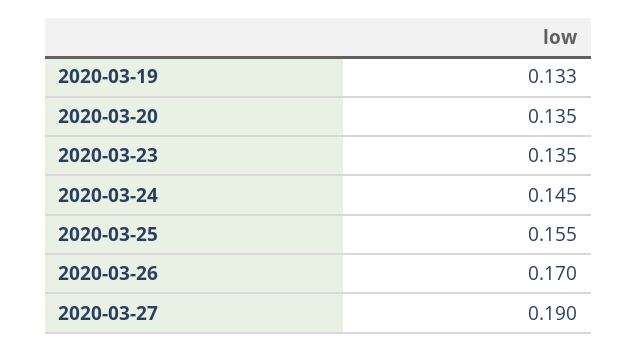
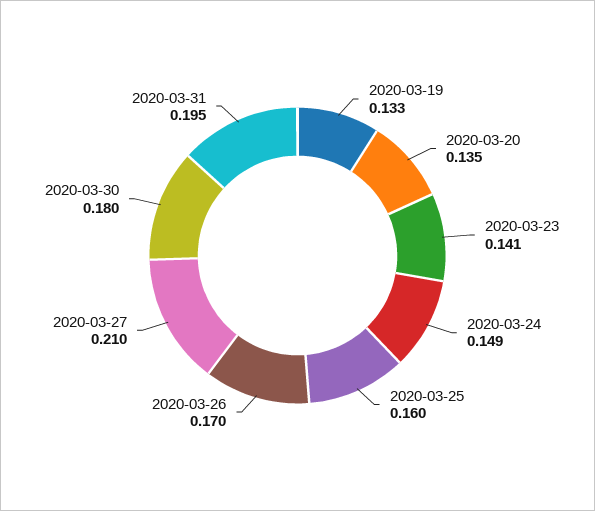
2020-03-23: 0.135 -> 0.141
2020-03-24: 0.145 -> 0.149
2020-03-25: 0.155 -> 0.16
2020-03-27: 0.19 -> 0.21
2020-03-30: none -> 0.18
2020-03-31: none -> 0.195

